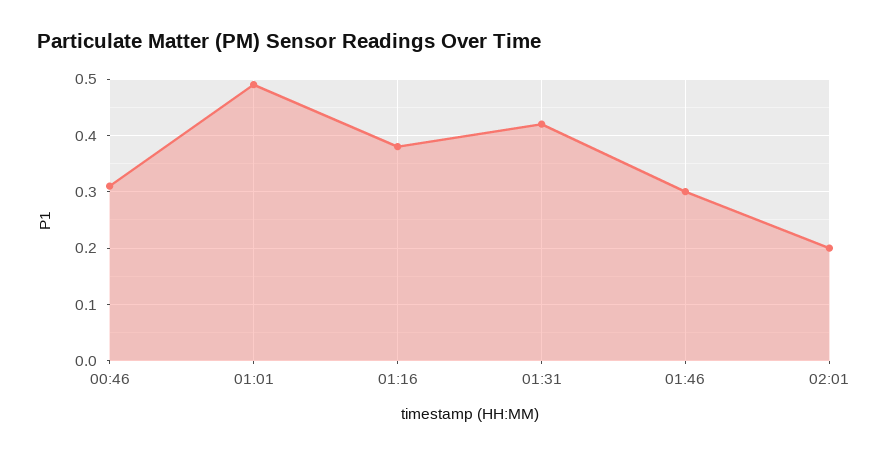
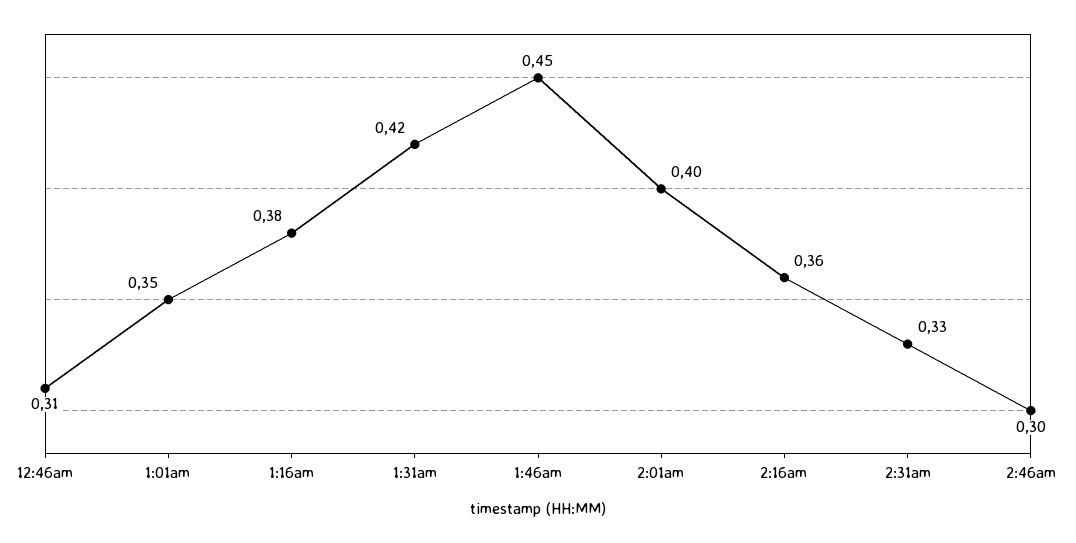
01:01: 0.5 -> 0.35
01:46: 0.3 -> 0.45
02:01: 0.2 -> 0.4
2:16am: none -> 0.36
2:31am: none -> 0.33
2:46am: none -> 0.3

